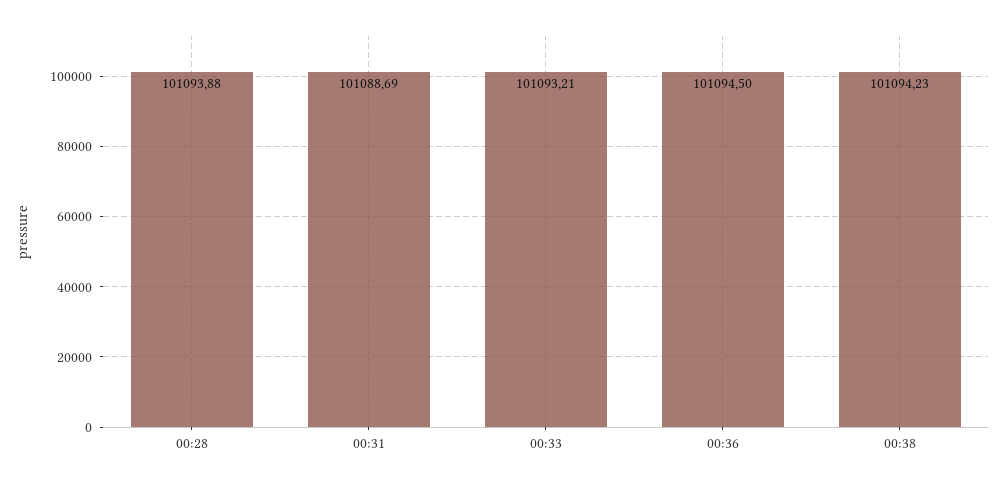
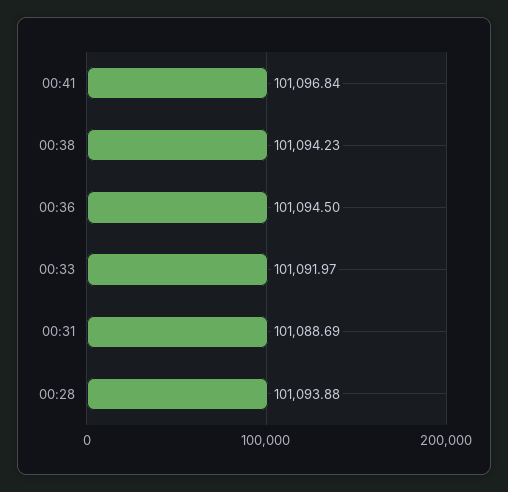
00:33: 101093.21 -> 101091.97
00:41: none -> 101096.84

